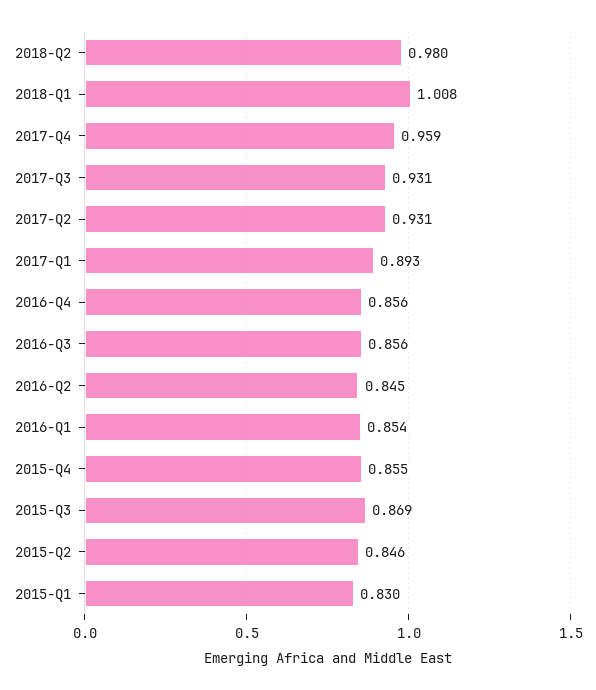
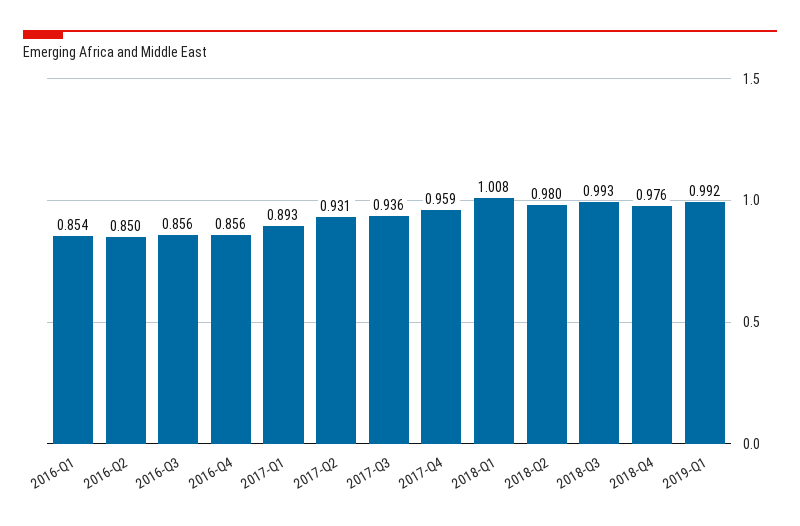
2017-Q3: 0.931 -> 0.936
2016-Q2: 0.845 -> 0.85
2015-Q4: 0.855 -> none
2015-Q3: 0.869 -> none
2015-Q2: 0.846 -> none
2015-Q1: 0.83 -> none
2018-Q3: none -> 0.993
2018-Q4: none -> 0.976
2019-Q1: none -> 0.992

